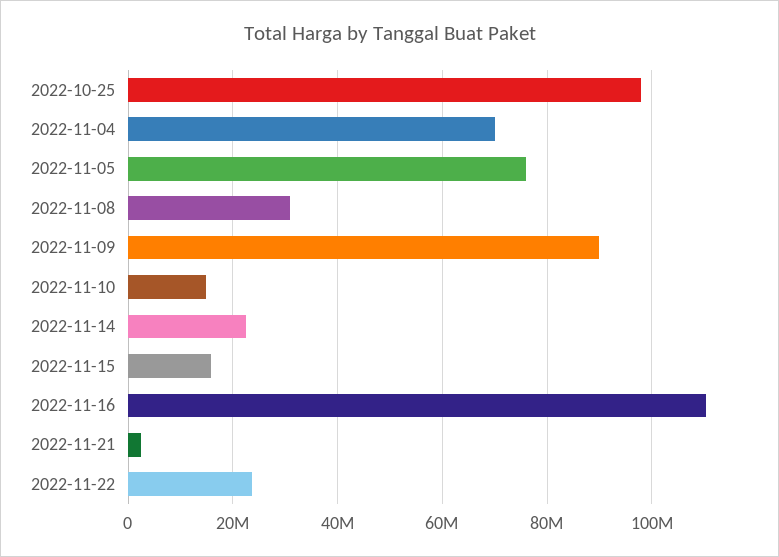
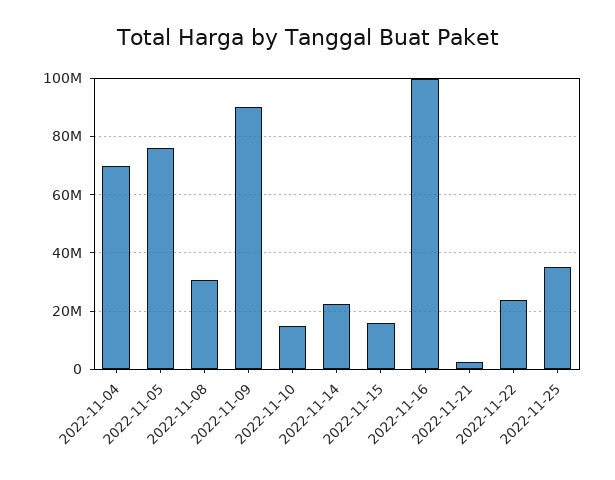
2022-10-25: 98000000 -> none
2022-11-16: 110000000 -> 100000000
2022-11-25: none -> 35000000

